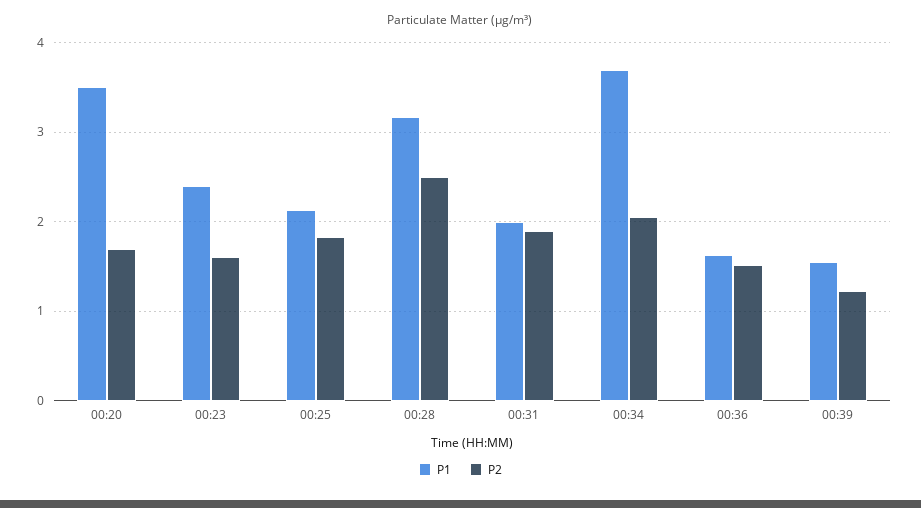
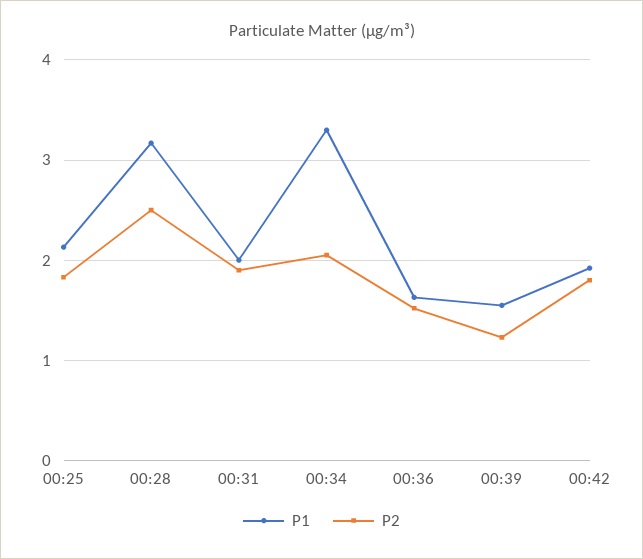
P1, 00:20: 3.5 -> none
P2, 00:20: 1.7 -> none
P1, 00:23: 2.4 -> none
P2, 00:23: 1.6 -> none
P1, 00:34: 3.7 -> 3.3
P1, 00:42: none -> 1.9
P2, 00:42: none -> 1.8

